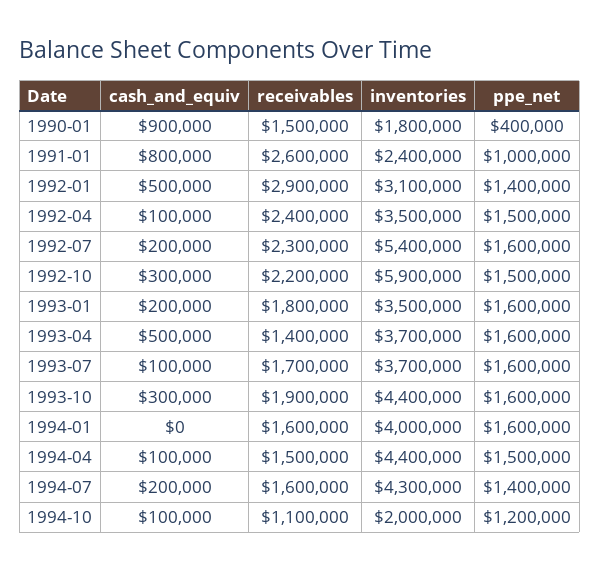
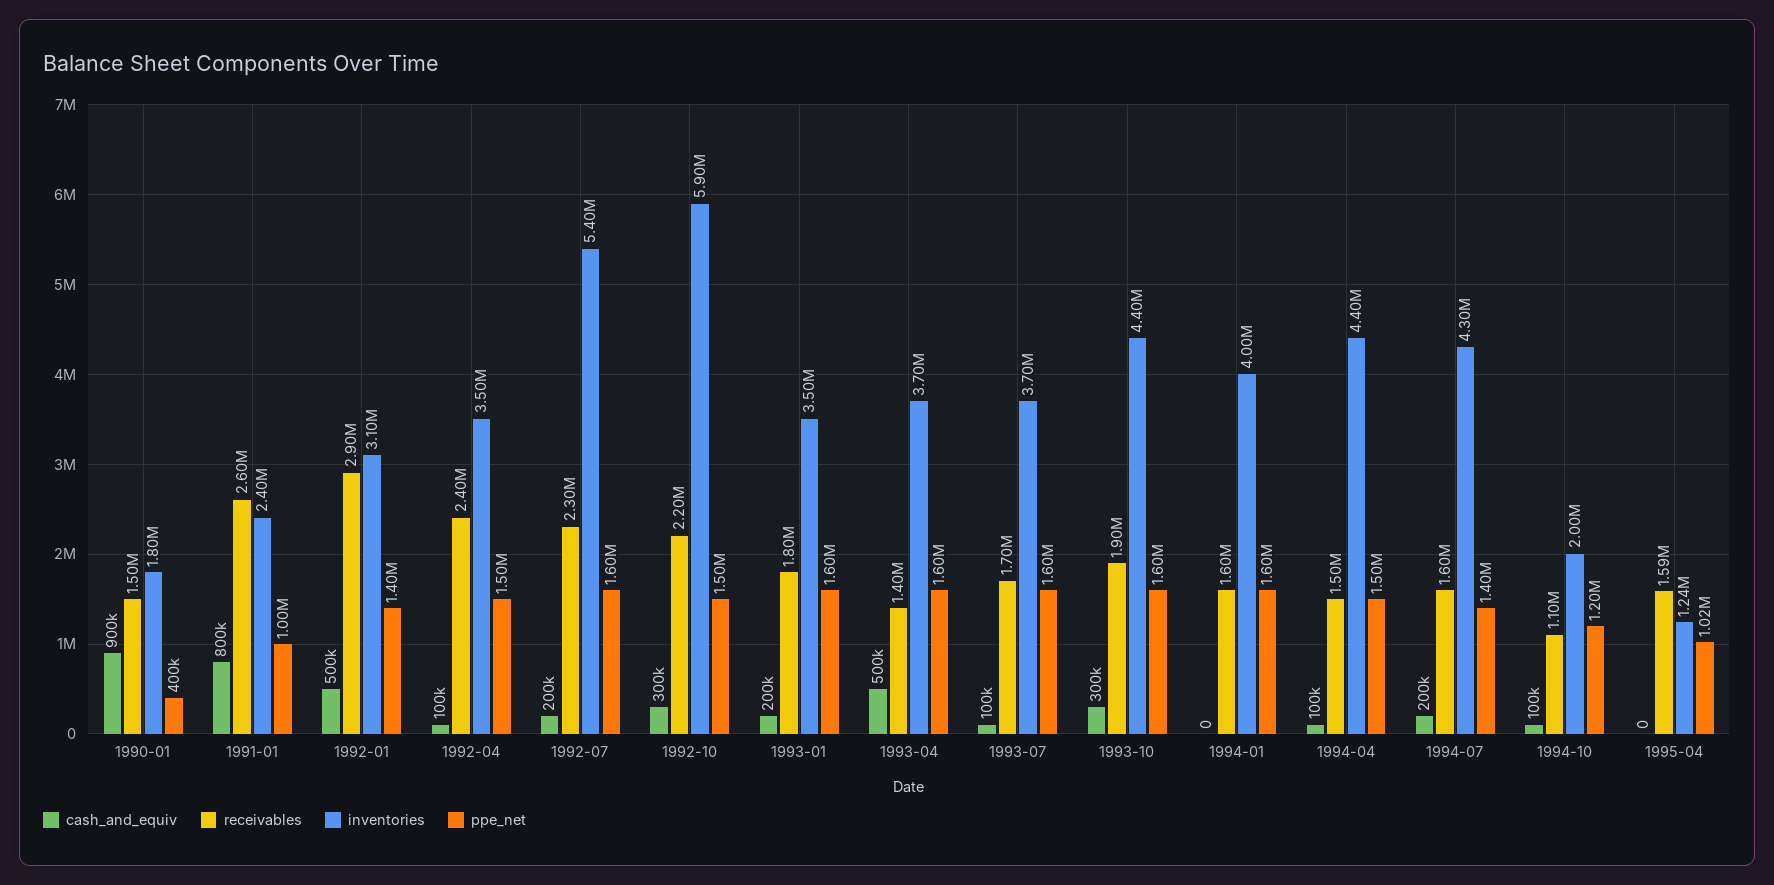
cash_and_equiv, 1995-04: none -> 0
receivables, 1995-04: none -> 1590000
inventories, 1995-04: none -> 1240000
ppe_net, 1995-04: none -> 1020000

